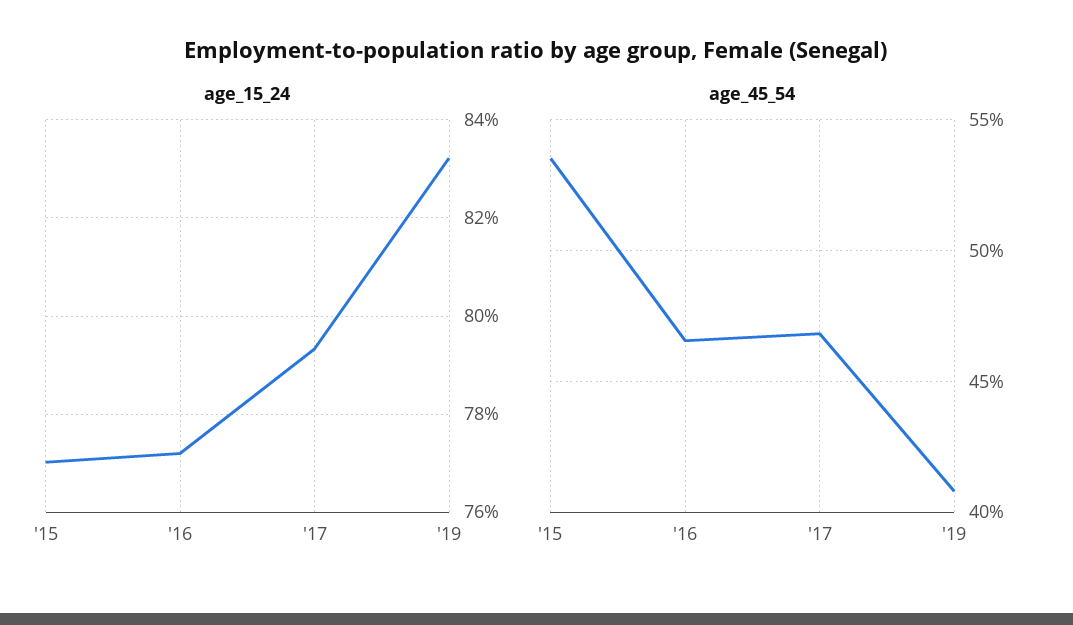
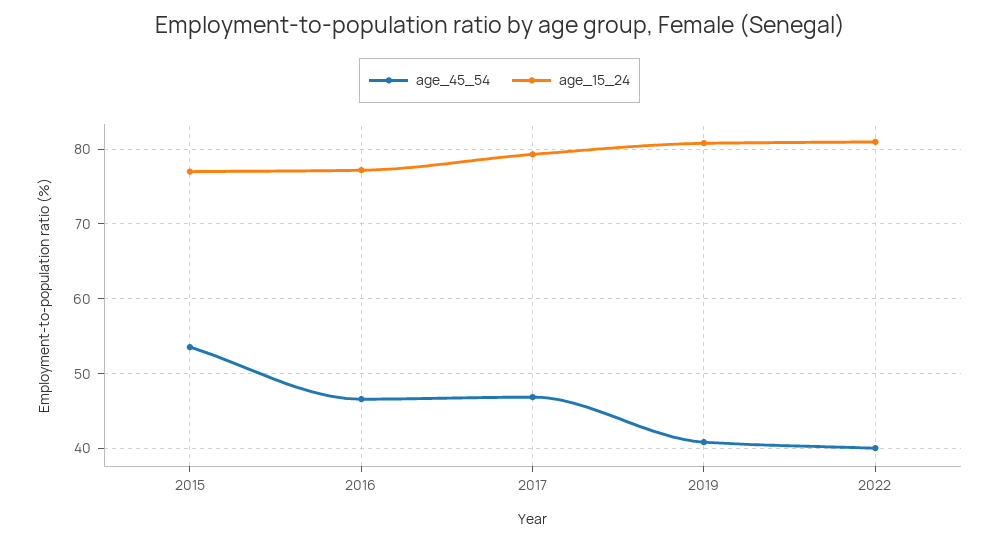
age_15_24, '19: 83.2 -> 81
age_45_54, 2022: none -> 40
age_15_24, 2022: none -> 81

